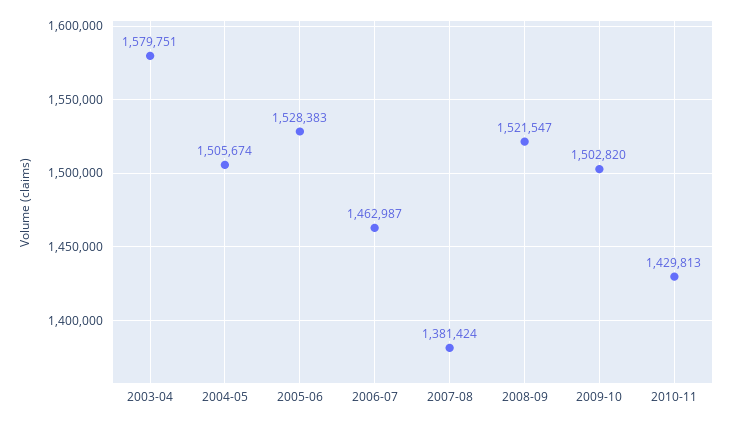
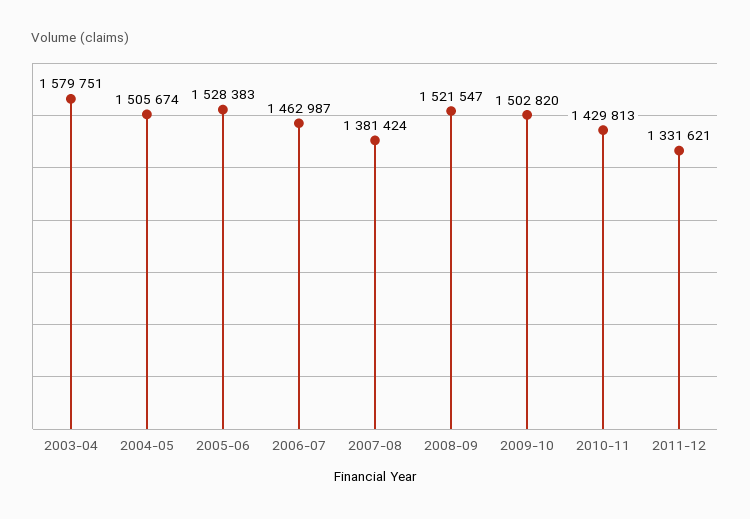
2011-12: none -> 1331621

